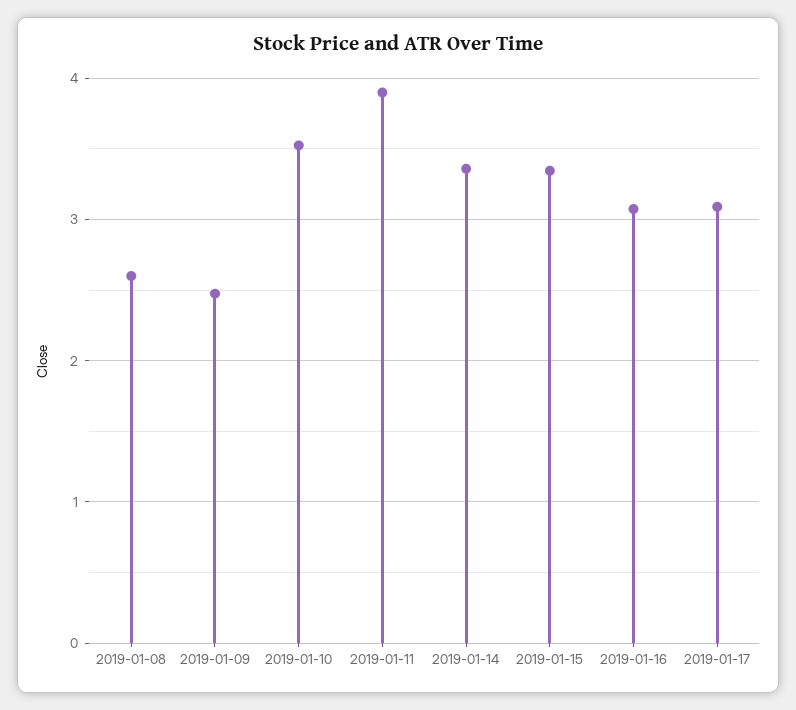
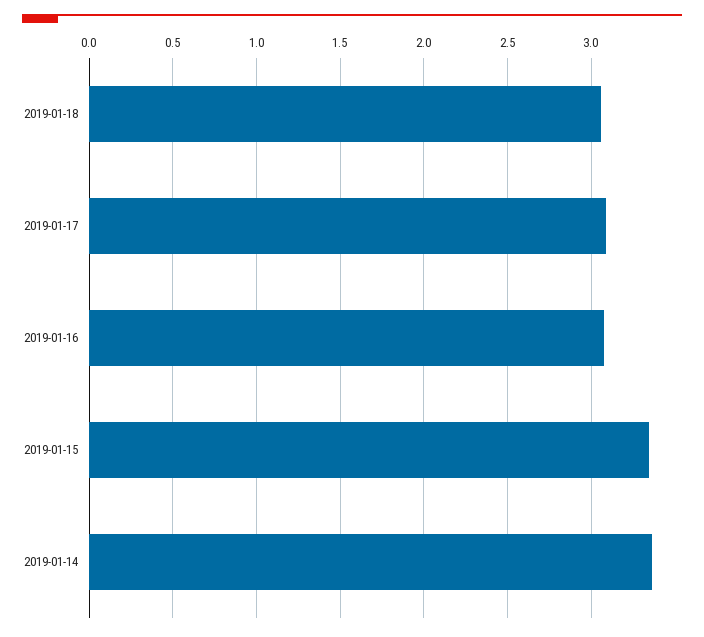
2019-01-08: 2.6 -> none
2019-01-09: 2.5 -> none
2019-01-10: 3.5 -> none
2019-01-11: 3.9 -> none
2019-01-18: none -> 3.05

